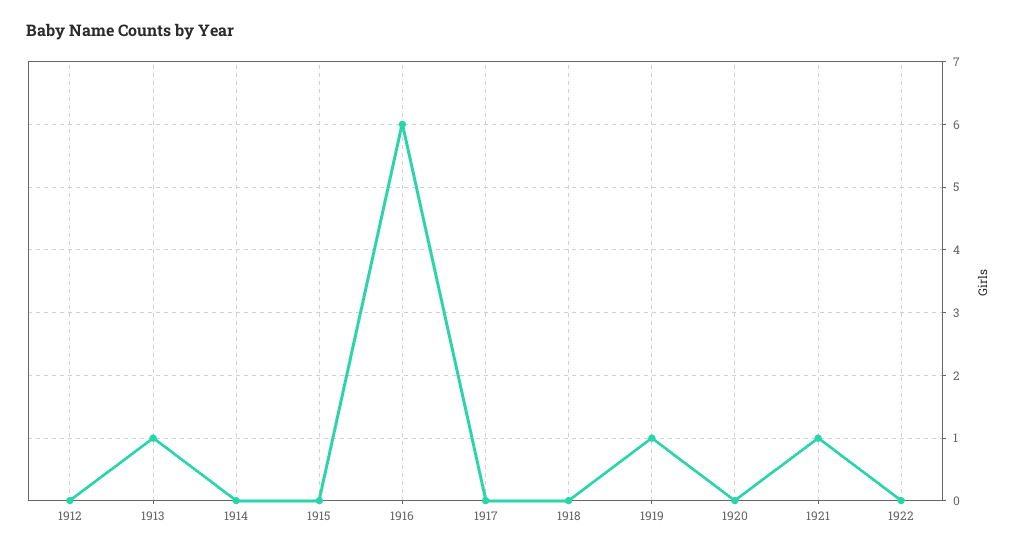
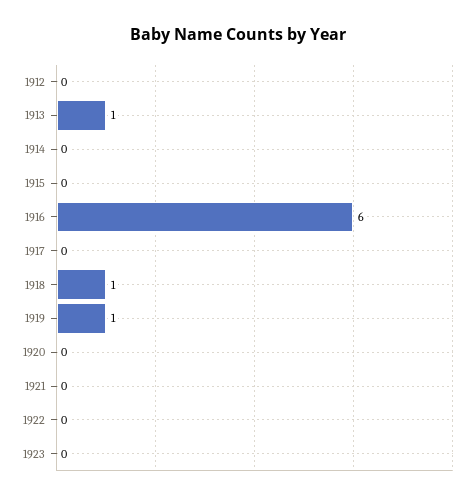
1918: 0 -> 1
1921: 1 -> 0
1923: none -> 0

